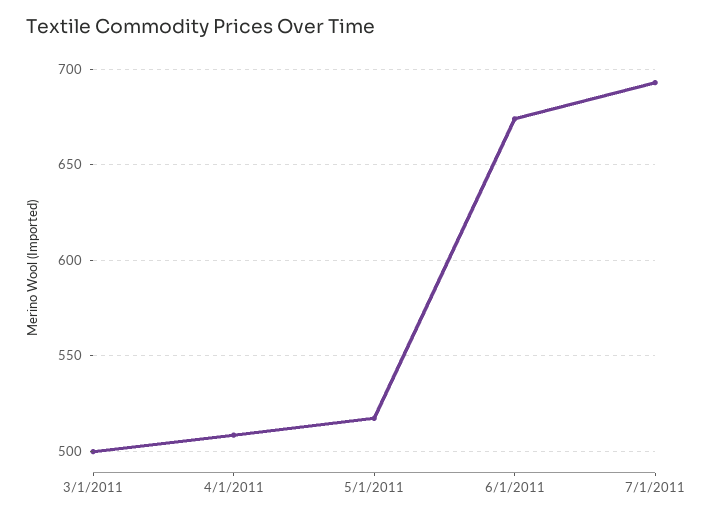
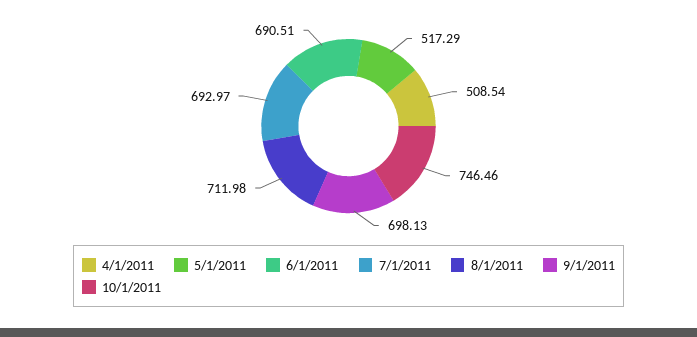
3/1/2011: 500 -> none
6/1/2011: 675 -> 690.51
8/1/2011: none -> 711.98
9/1/2011: none -> 698.13
10/1/2011: none -> 746.46

